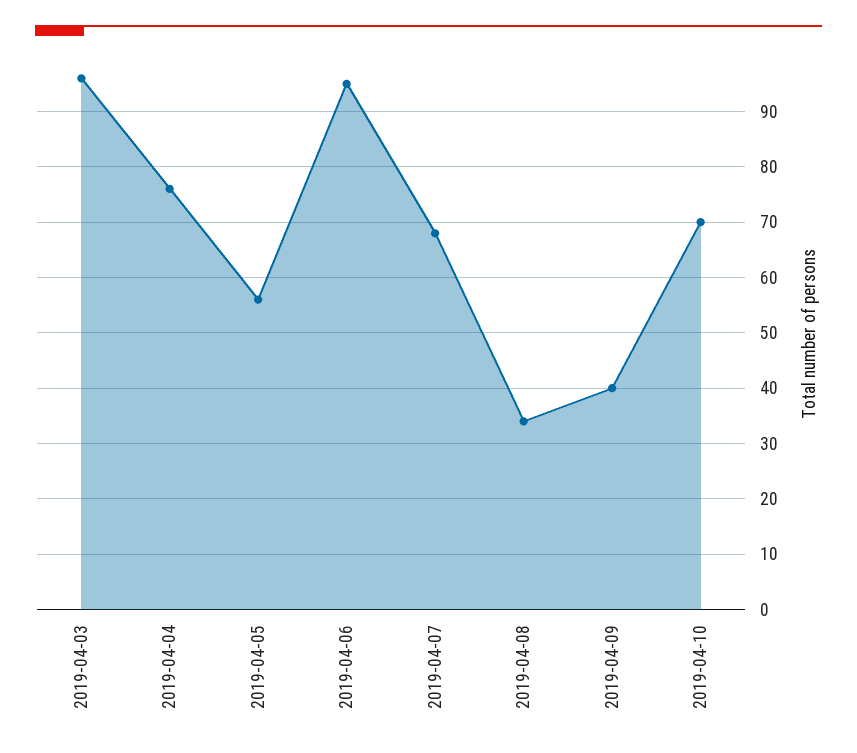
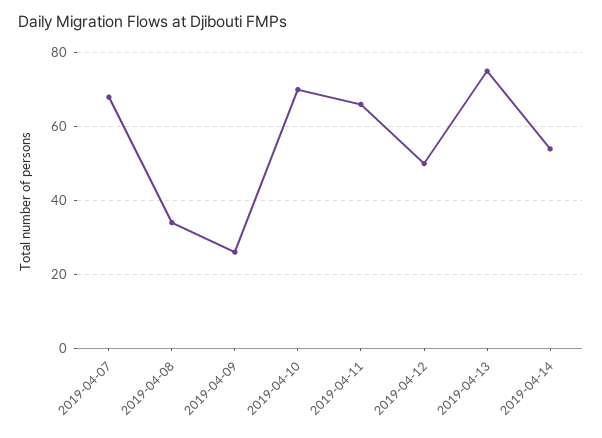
2019-04-03: 95 -> none
2019-04-04: 75 -> none
2019-04-05: 55 -> none
2019-04-06: 95 -> none
2019-04-09: 40 -> 25
2019-04-11: none -> 65
2019-04-12: none -> 50
2019-04-13: none -> 75
2019-04-14: none -> 55

